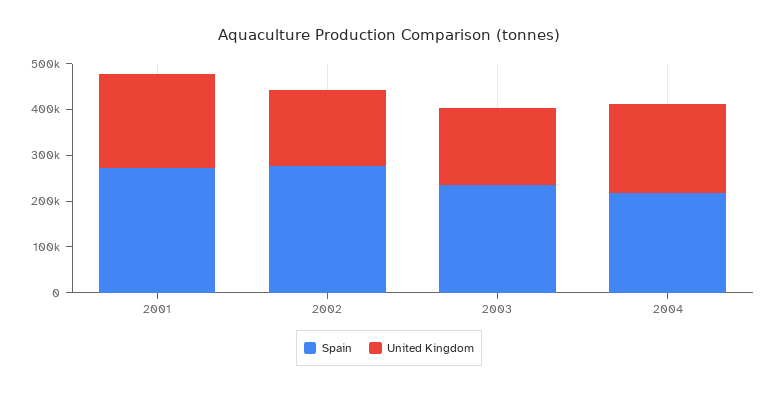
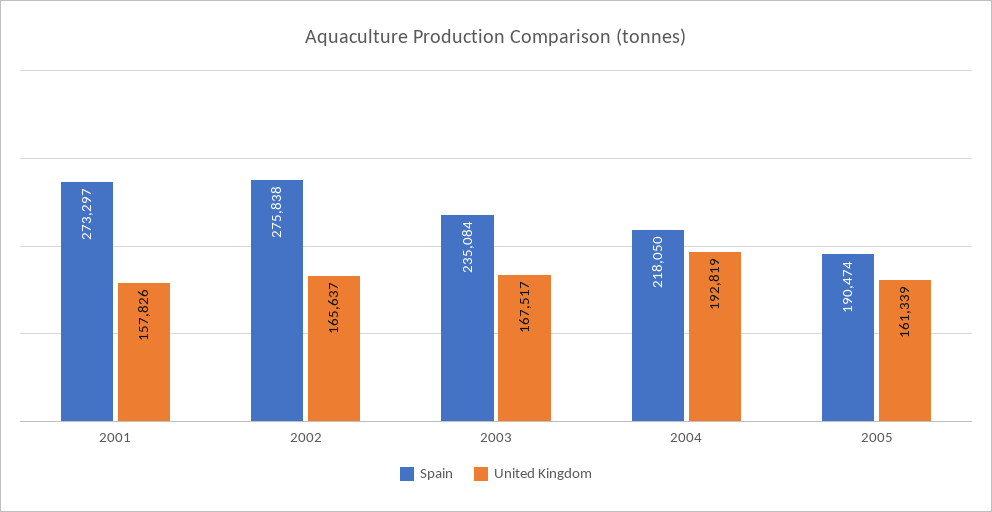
United Kingdom, 2001: 200000 -> 157826
Spain, 2005: none -> 190474
United Kingdom, 2005: none -> 161339

